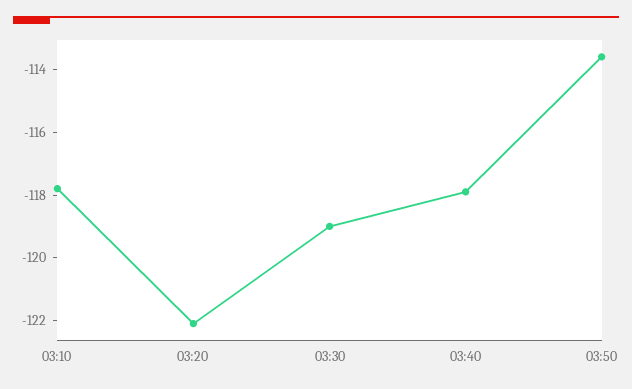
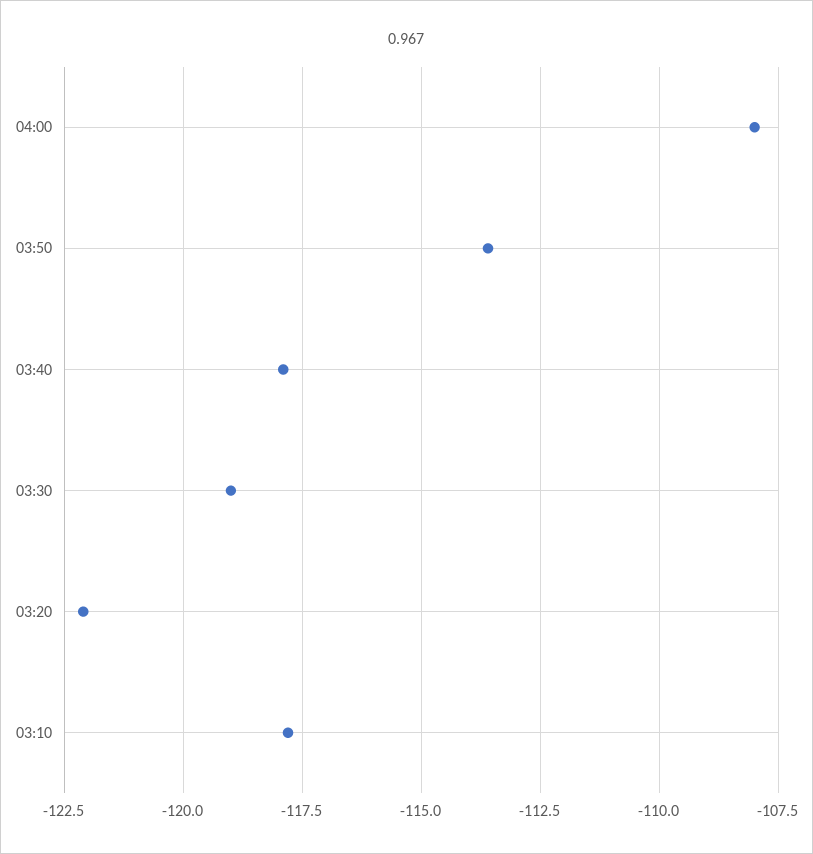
04:00: none -> -108

